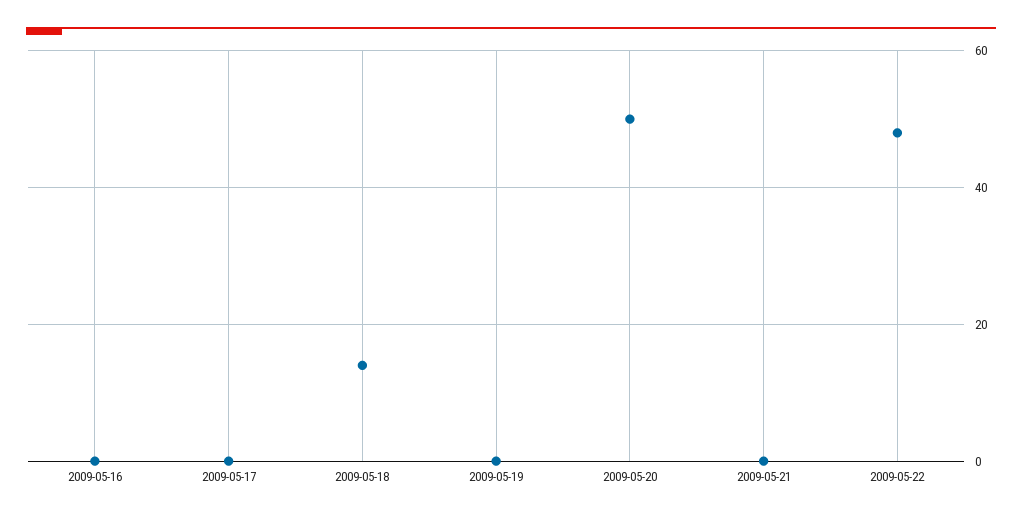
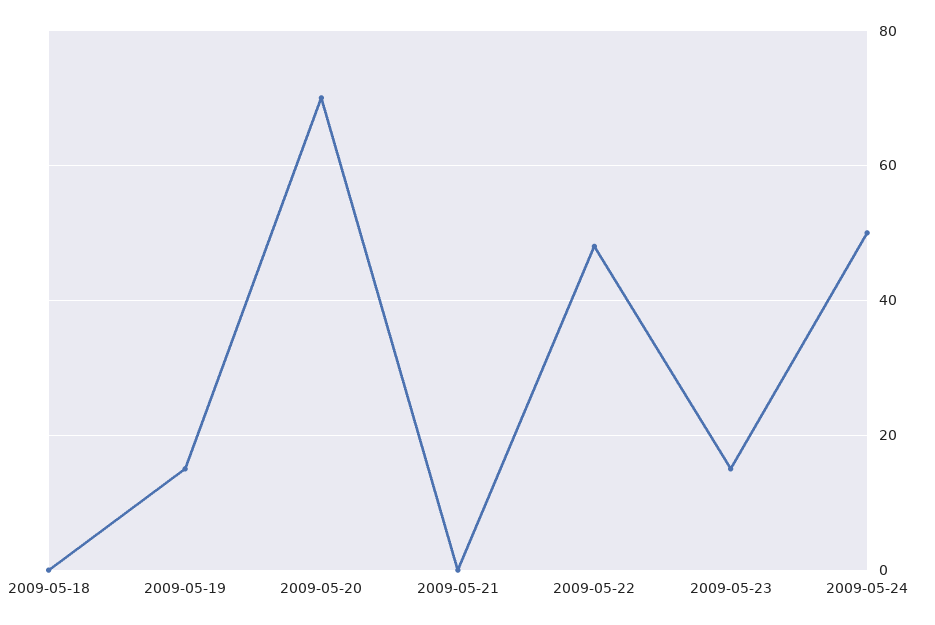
2009-05-16: 0 -> none
2009-05-17: 0 -> none
2009-05-18: 15 -> 0
2009-05-19: 0 -> 15
2009-05-20: 50 -> 70
2009-05-23: none -> 15
2009-05-24: none -> 50

